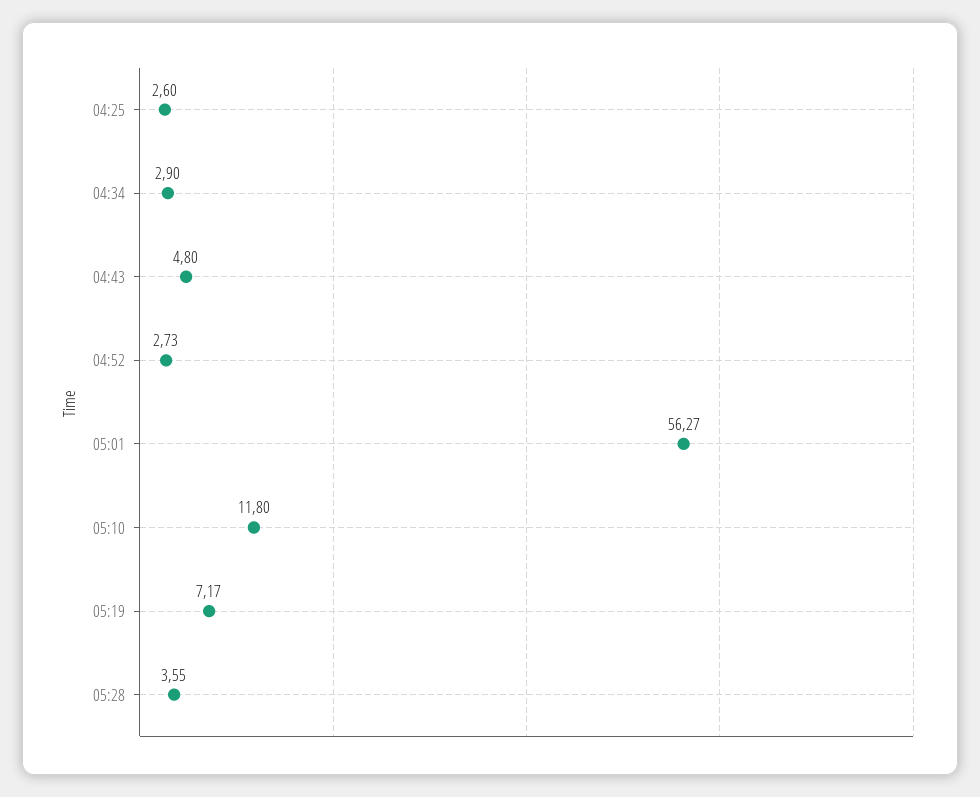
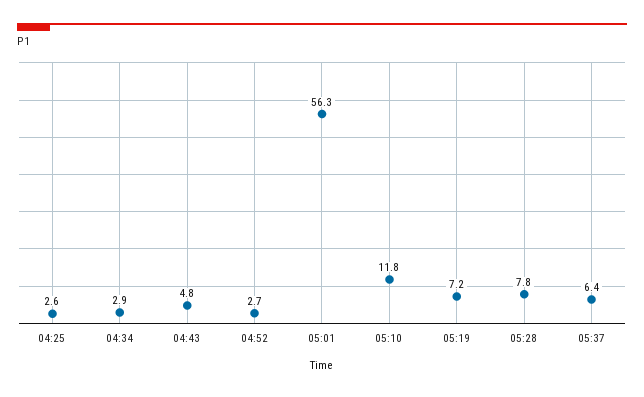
05:28: 3.55 -> 7.8
05:37: none -> 6.4

